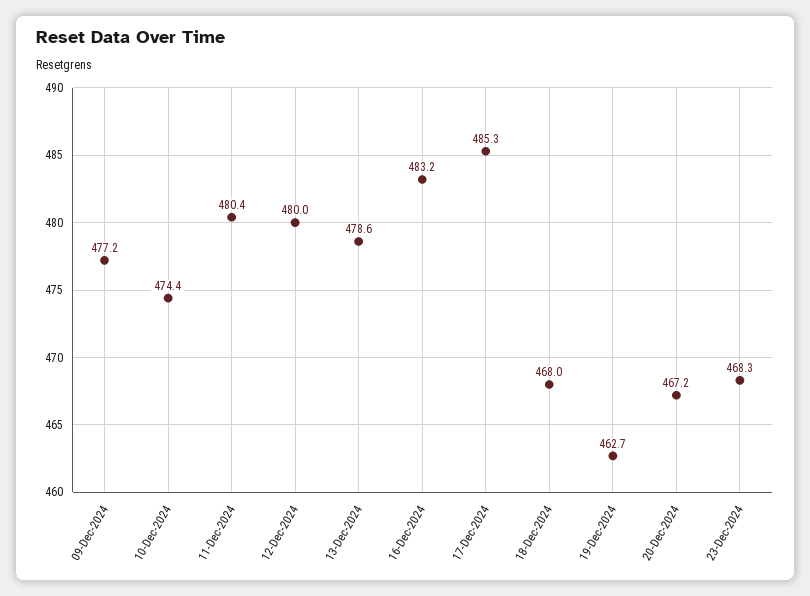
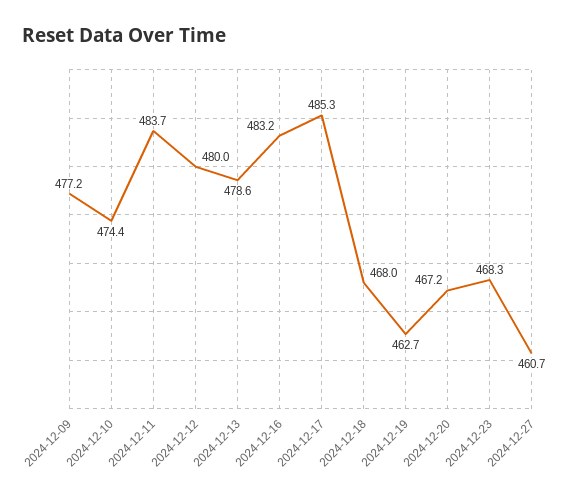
11-Dec-2024: 480.4 -> 483.7
2024-12-27: none -> 460.7

